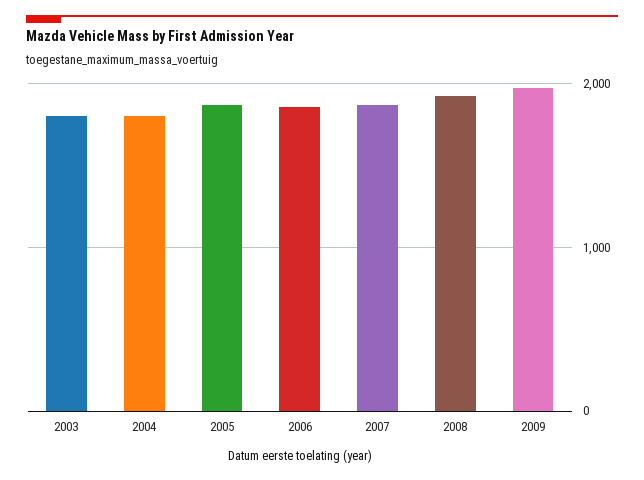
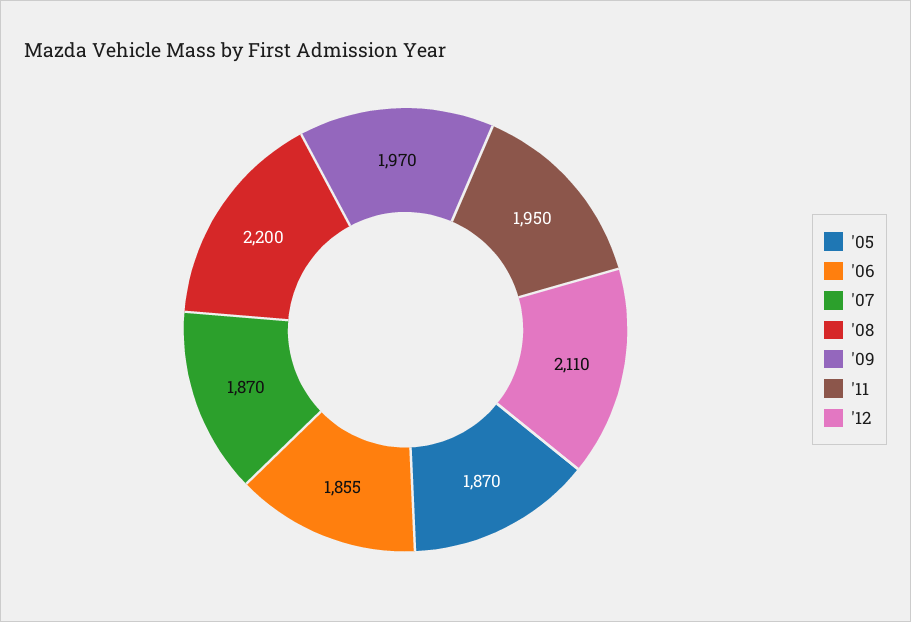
2003: 1800 -> none
2004: 1800 -> none
2008: 1900 -> 2200
'11: none -> 1950
'12: none -> 2110

